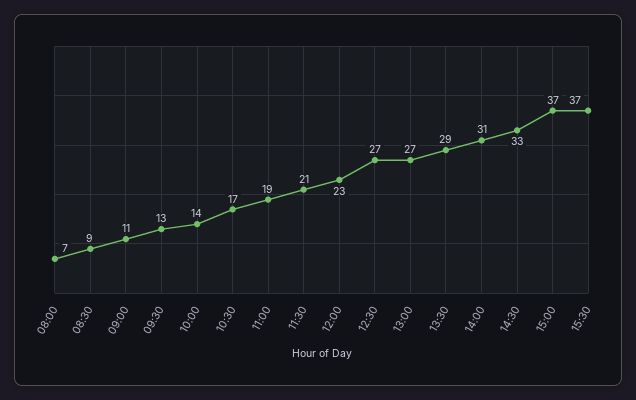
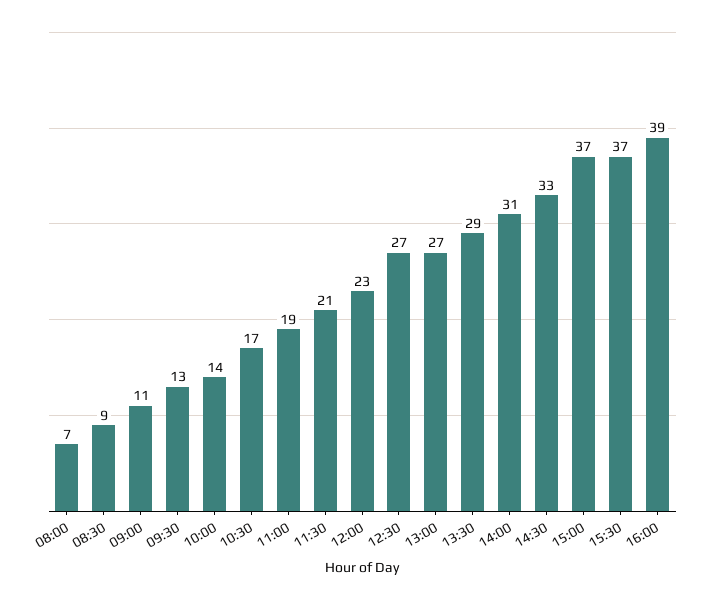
16:00: none -> 39

